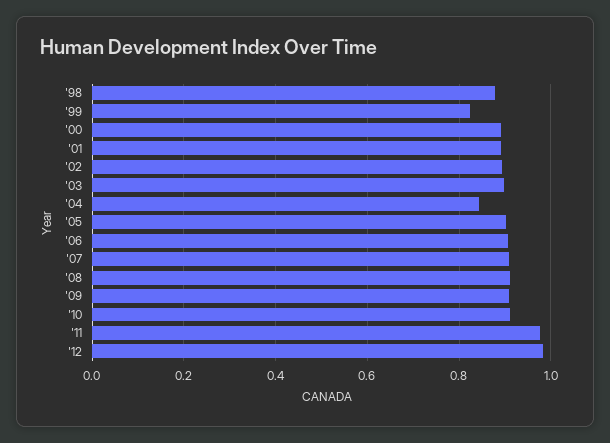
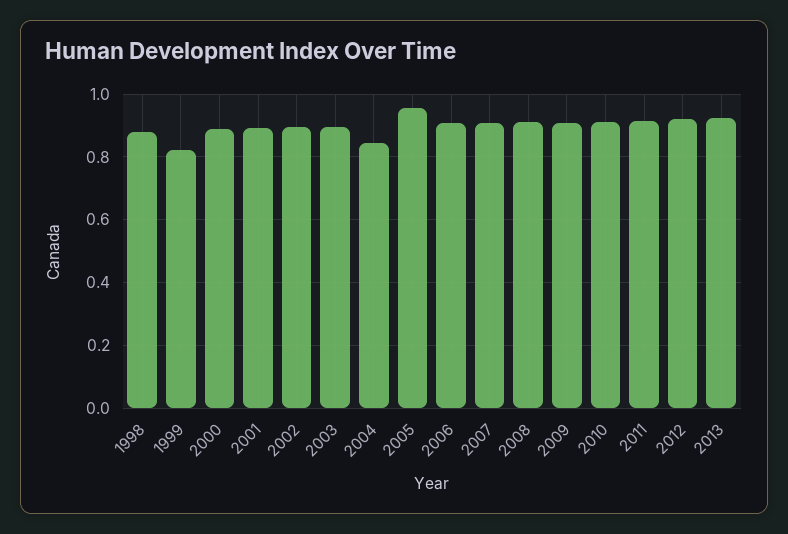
'05: 0.9 -> 0.96
'11: 0.98 -> 0.92
'12: 0.98 -> 0.92
2013: none -> 0.92

